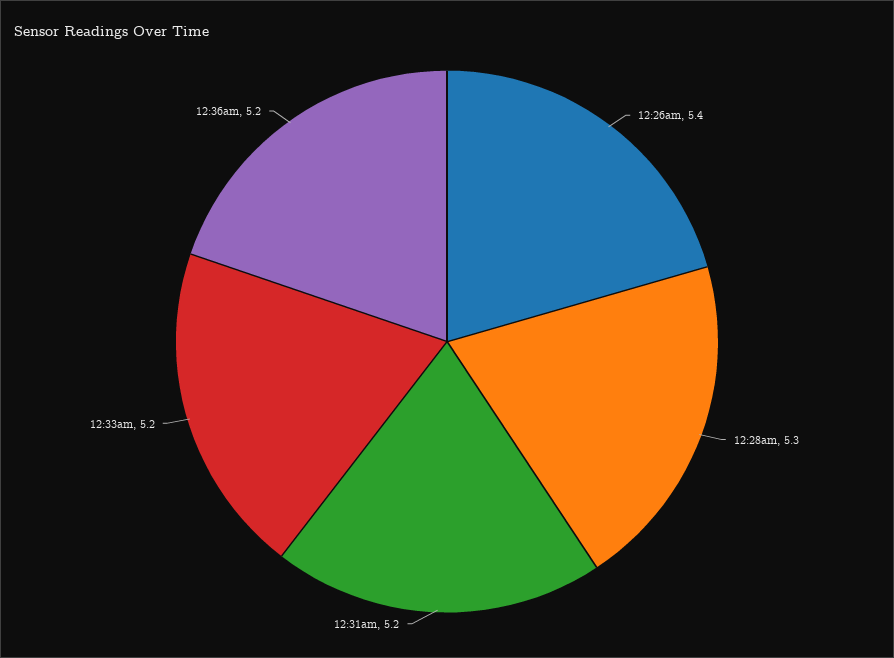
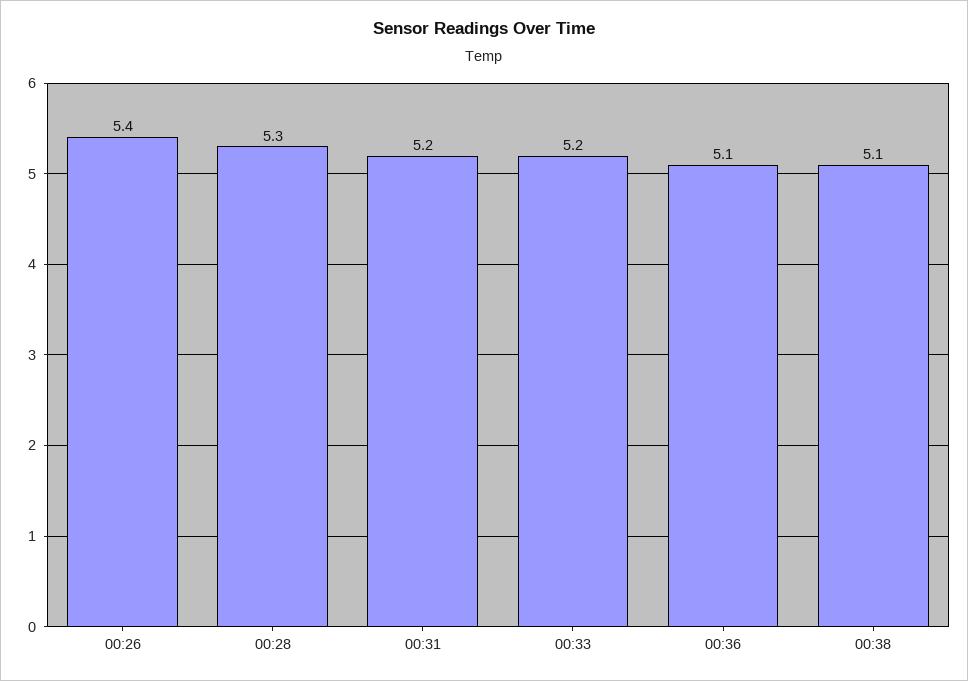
12:36am: 5.2 -> 5.1
00:38: none -> 5.1

